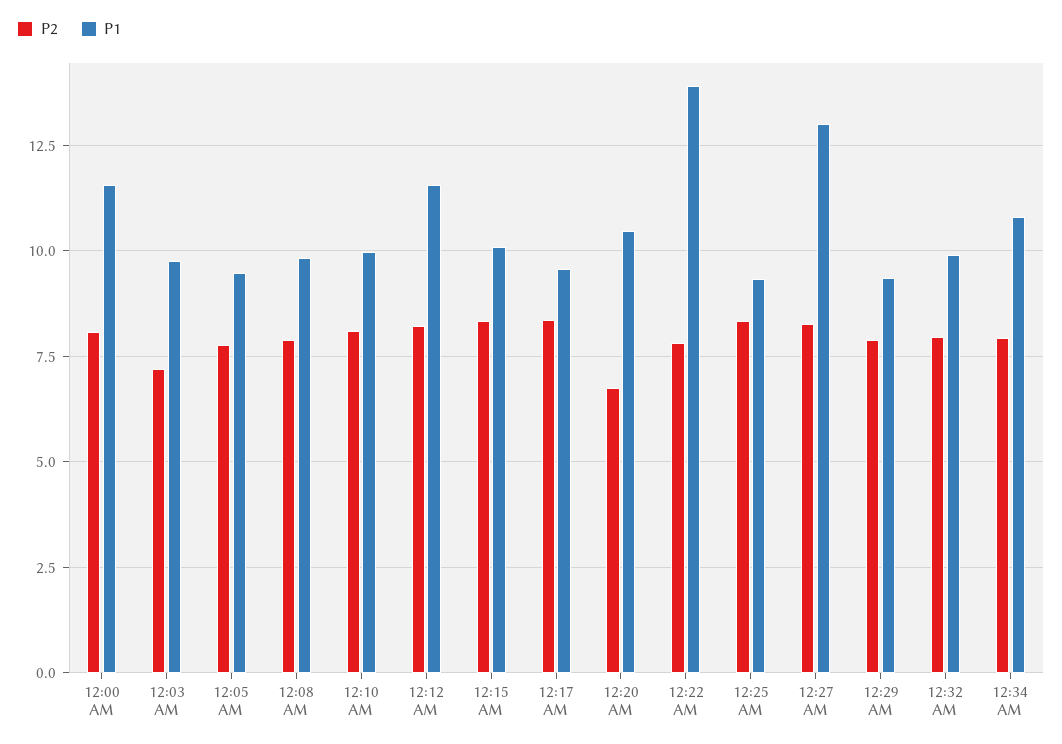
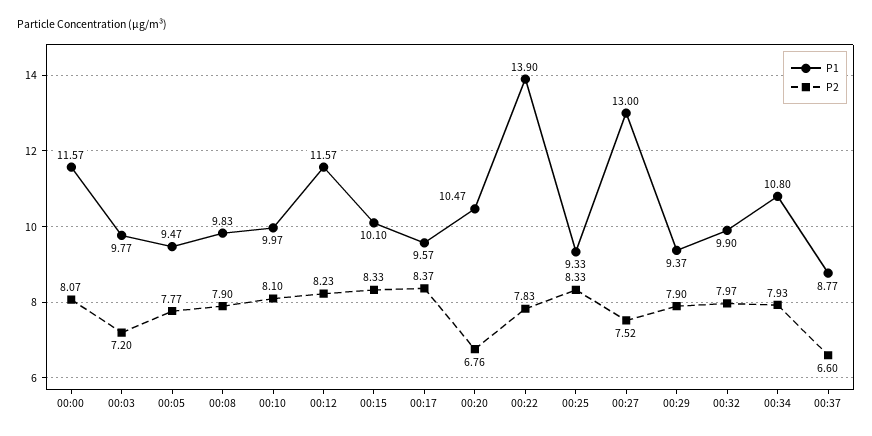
P2, 12:27 AM: 8.25 -> 7.52
P1, 00:37: none -> 8.77
P2, 00:37: none -> 6.6

